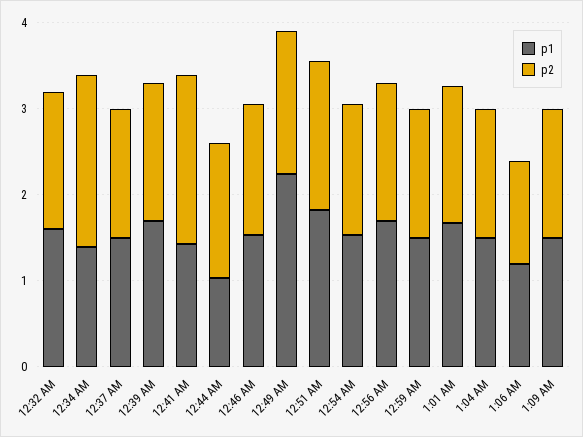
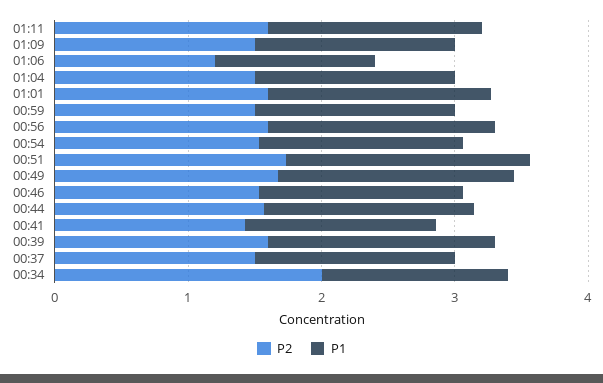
p1, 12:32 AM: 1.6 -> none
p2, 12:32 AM: 1.6 -> none
p2, 12:41 AM: 2 -> 1.4
p1, 12:44 AM: 1 -> 1.6
p1, 12:49 AM: 2.2 -> 1.8
p2, 01:11: none -> 1.6
p1, 01:11: none -> 1.6

